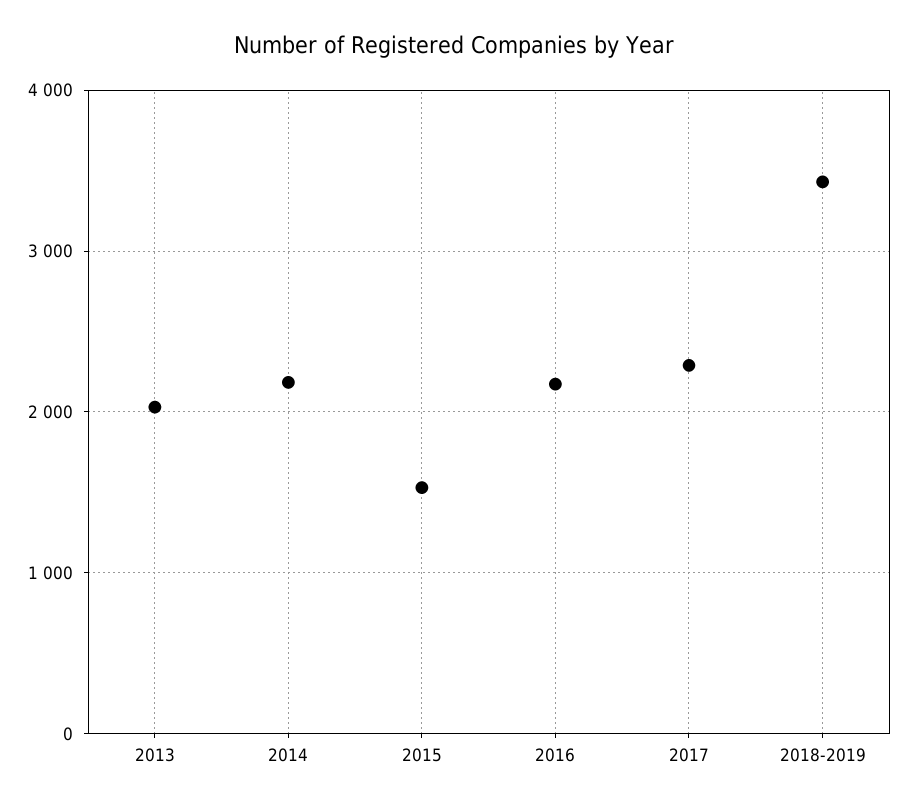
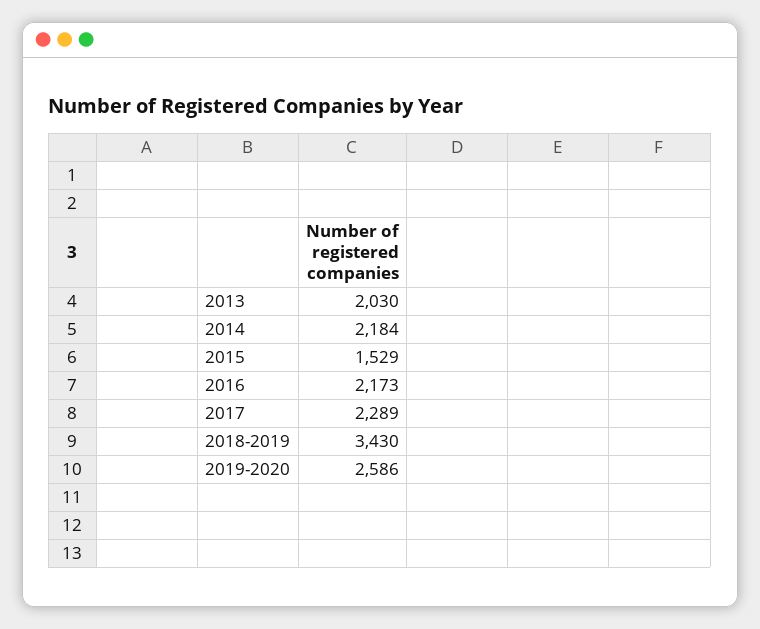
2019-2020: none -> 2586

